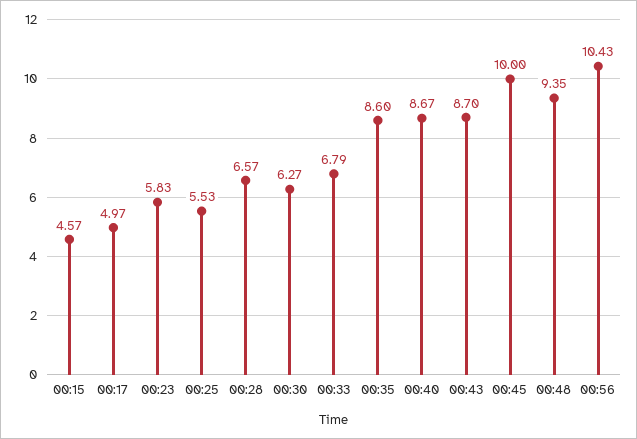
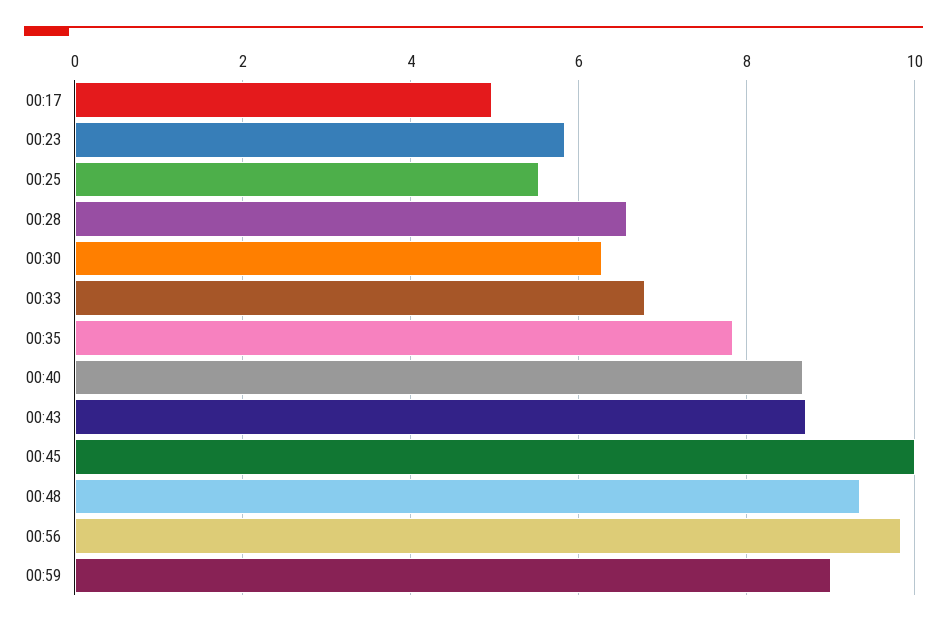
00:15: 4.57 -> none
00:35: 8.6 -> 7.8
00:56: 10.43 -> 9.8
00:59: none -> 9

